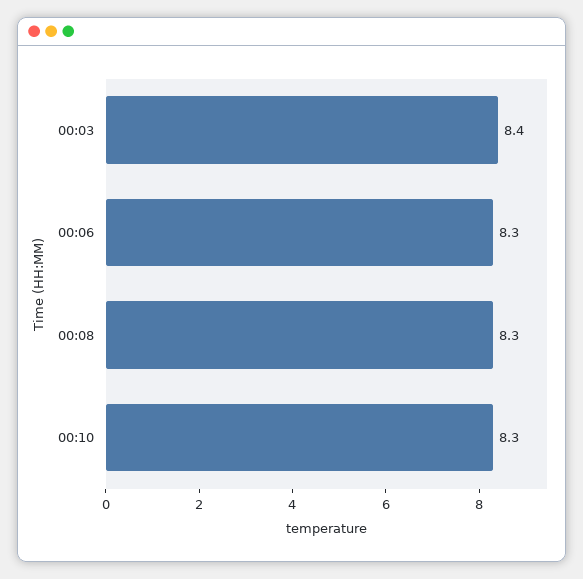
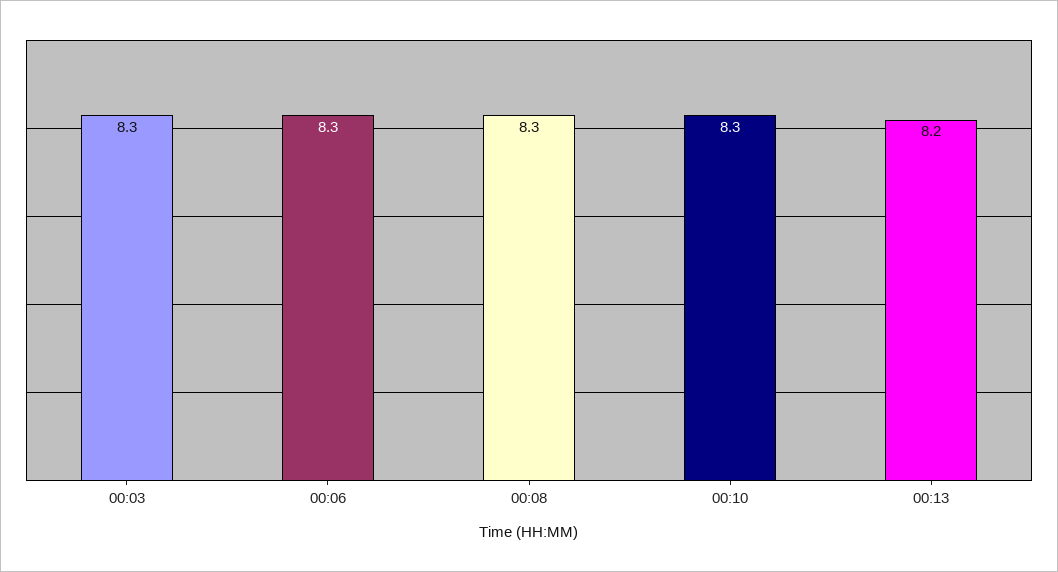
00:03: 8.4 -> 8.3
00:13: none -> 8.2

